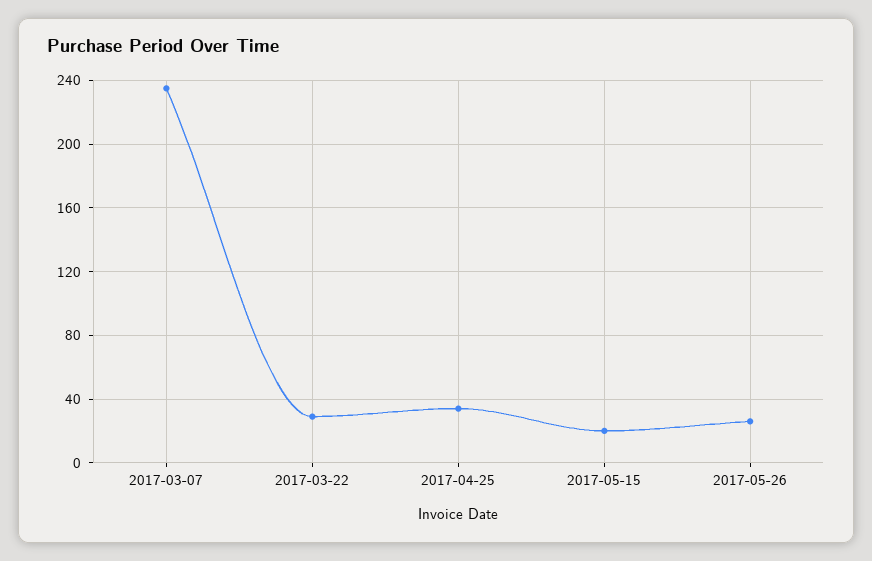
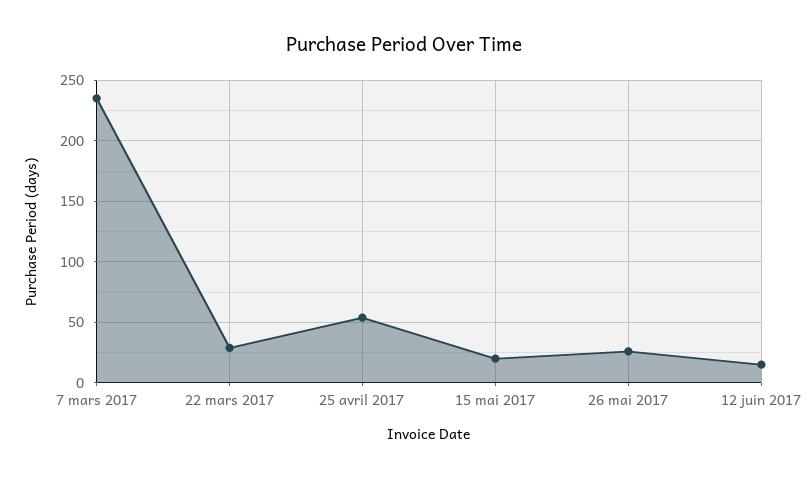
2017-04-25: 35 -> 55
12 juin 2017: none -> 15

